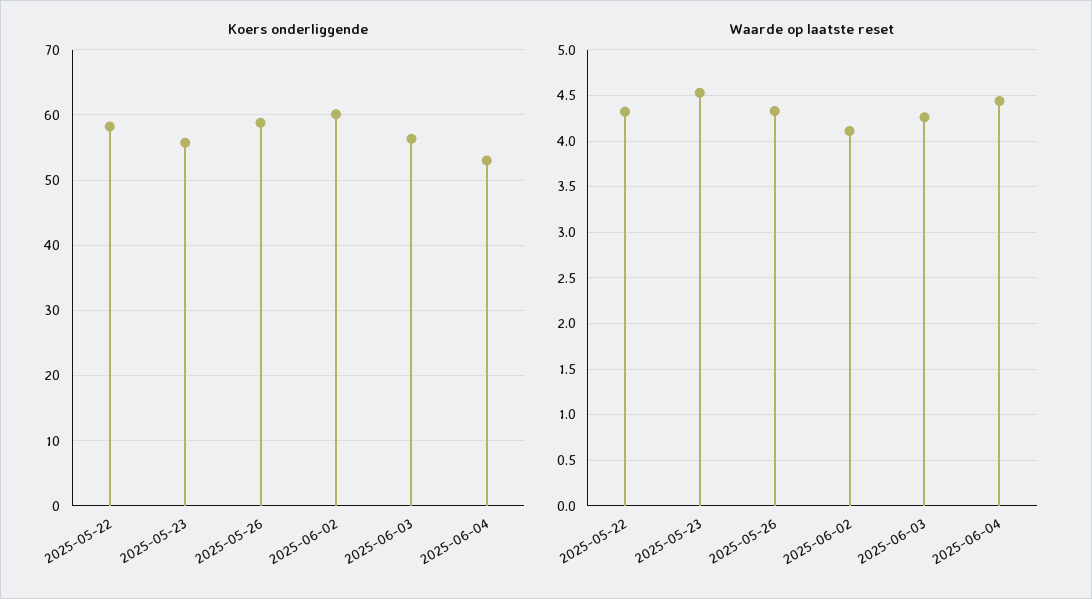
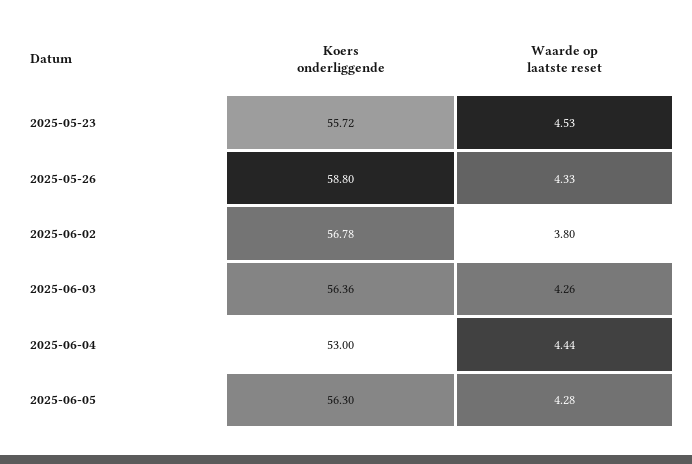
Koers onderliggende, 2025-05-22: 58 -> none
Koers onderliggende, 2025-06-02: 60 -> 56.78
Waarde op laatste reset, 2025-05-22: 4.3 -> none
Waarde op laatste reset, 2025-06-02: 4.1 -> 3.8
Koers onderliggende, 2025-06-05: none -> 56.3
Waarde op laatste reset, 2025-06-05: none -> 4.28

